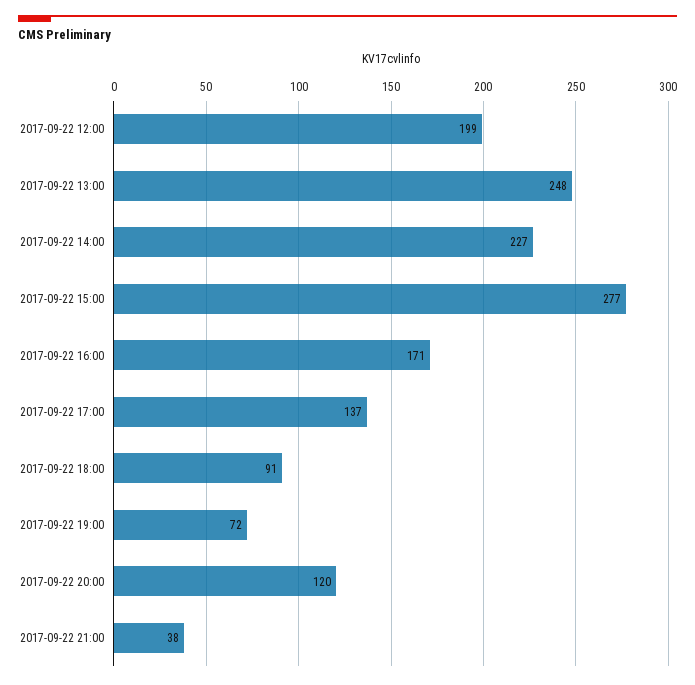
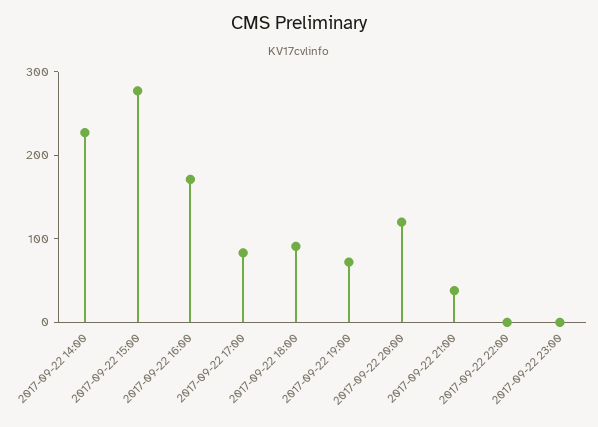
2017-09-22 12:00: 199 -> none
2017-09-22 13:00: 248 -> none
2017-09-22 17:00: 137 -> 80
2017-09-22 22:00: none -> 0
2017-09-22 23:00: none -> 0

